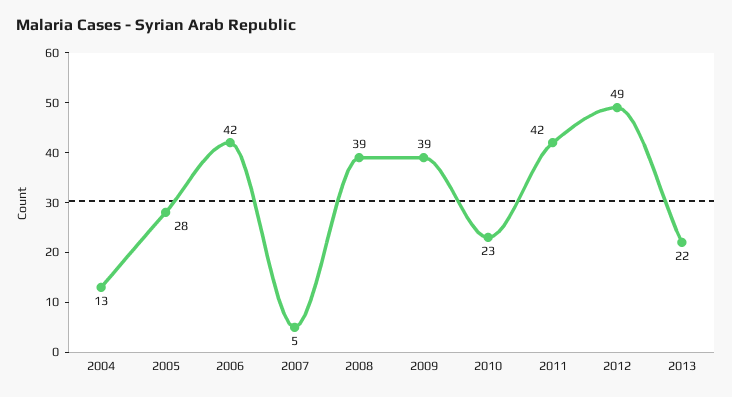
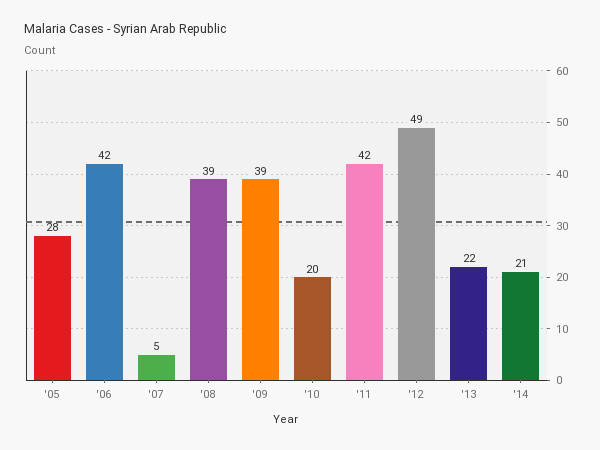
2004: 13 -> none
2010: 23 -> 20
'14: none -> 21

